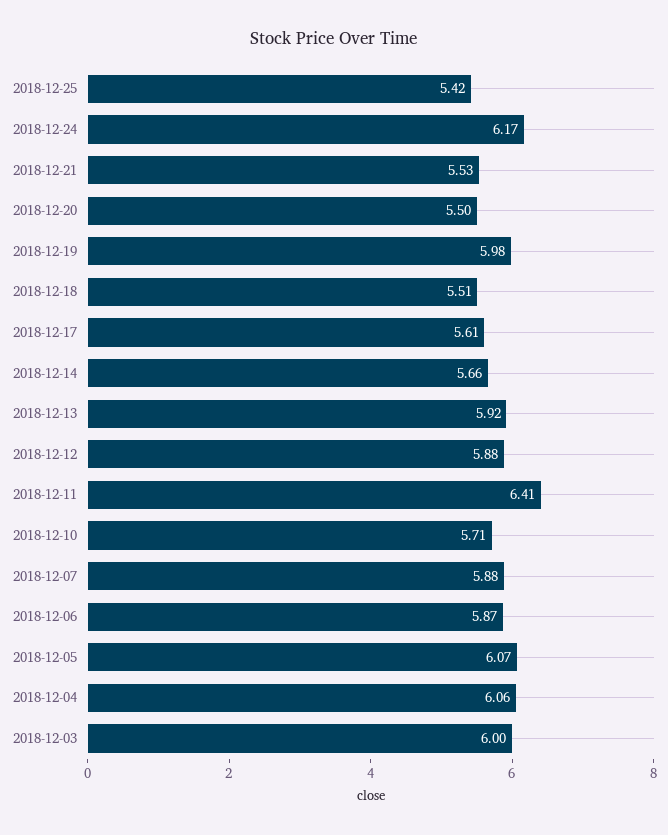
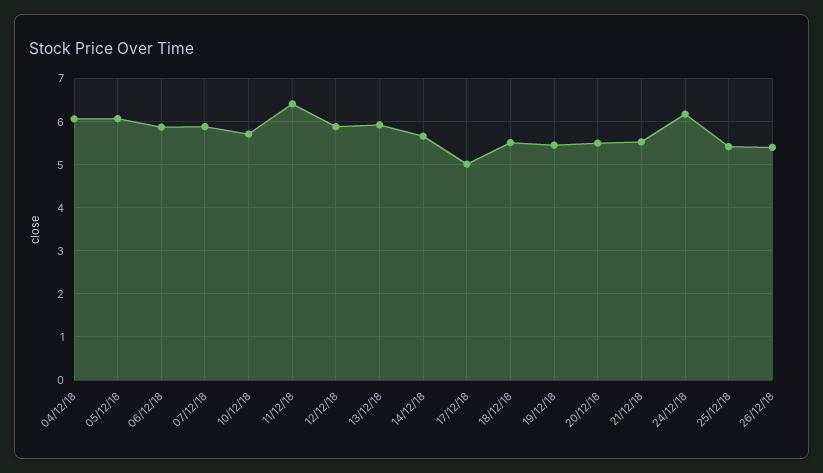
2018-12-19: 5.98 -> 5.4
2018-12-17: 5.61 -> 5
2018-12-03: 6 -> none
26/12/18: none -> 5.4

